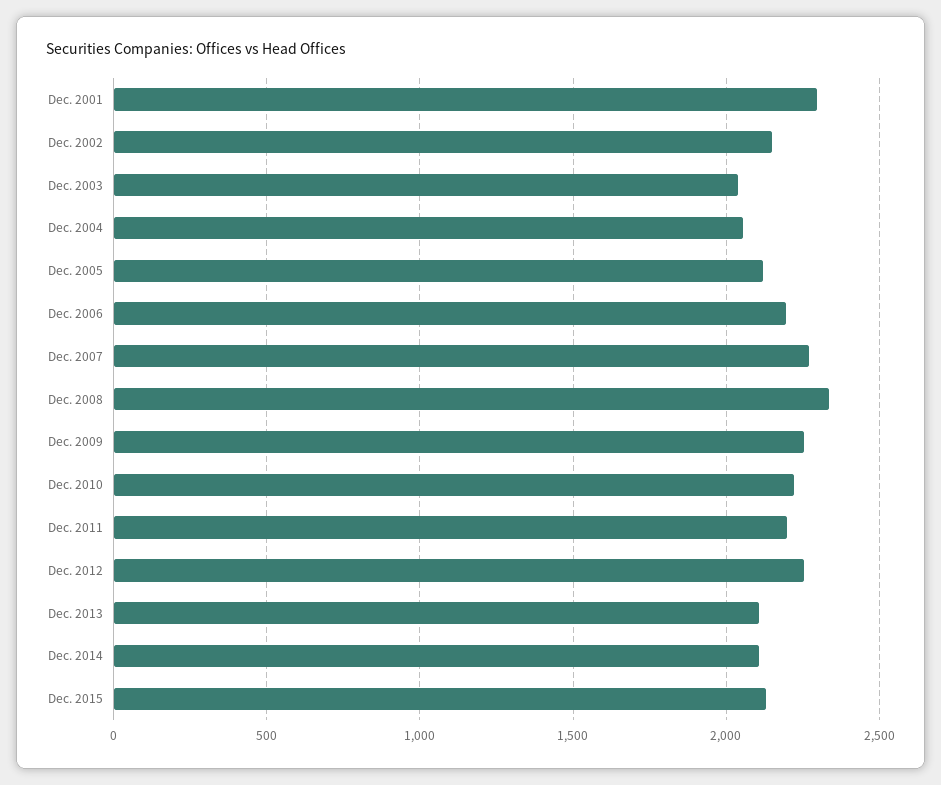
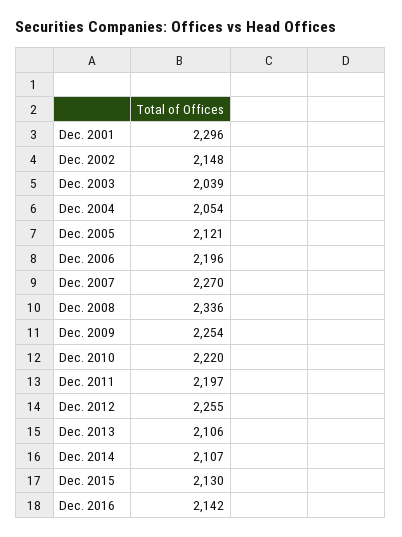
Dec. 2016: none -> 2142

